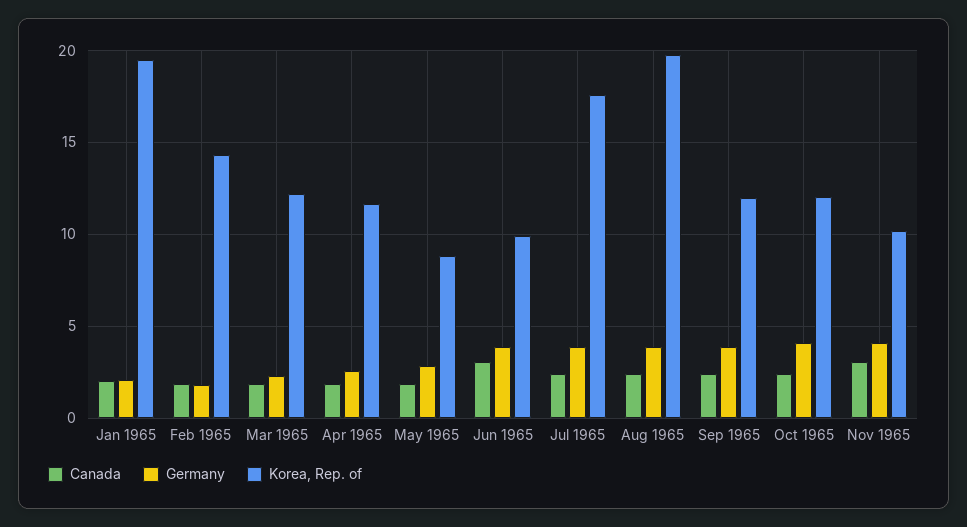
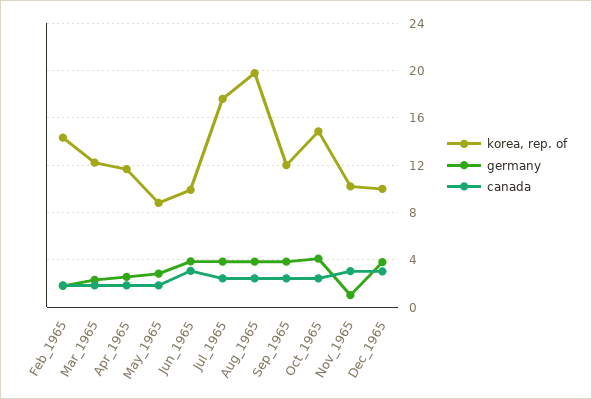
Canada, Jan 1965: 2 -> none
Germany, Jan 1965: 2 -> none
Korea, Rep. of, Jan 1965: 19.5 -> none
Korea, Rep. of, Oct 1965: 12 -> 15
Germany, Nov 1965: 4 -> 1
Korea, Rep. of, Dec_1965: none -> 10
Germany, Dec_1965: none -> 4
Canada, Dec_1965: none -> 3

